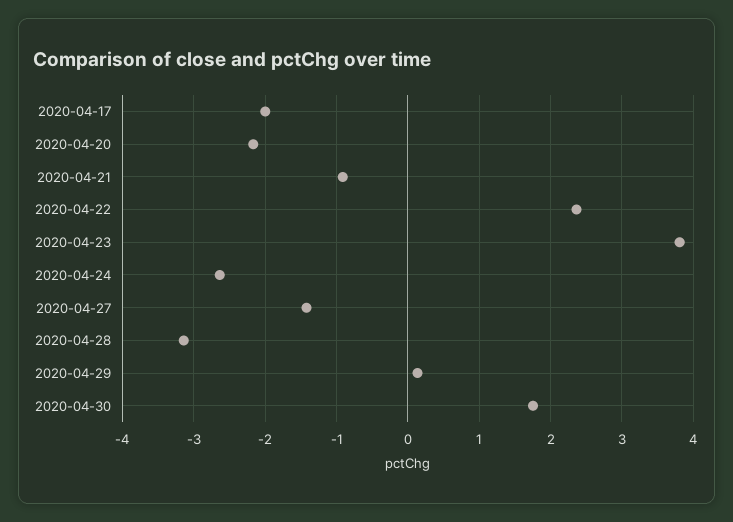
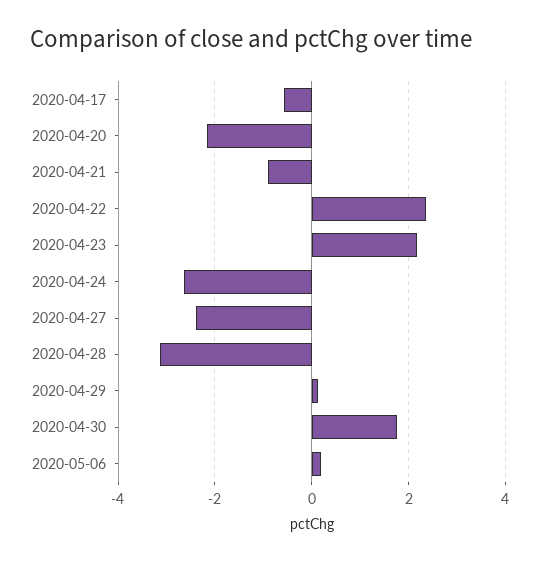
2020-04-17: -2 -> -0.6
2020-04-23: 3.8 -> 2.2
2020-04-27: -1.4 -> -2.4
2020-05-06: none -> 0.2

